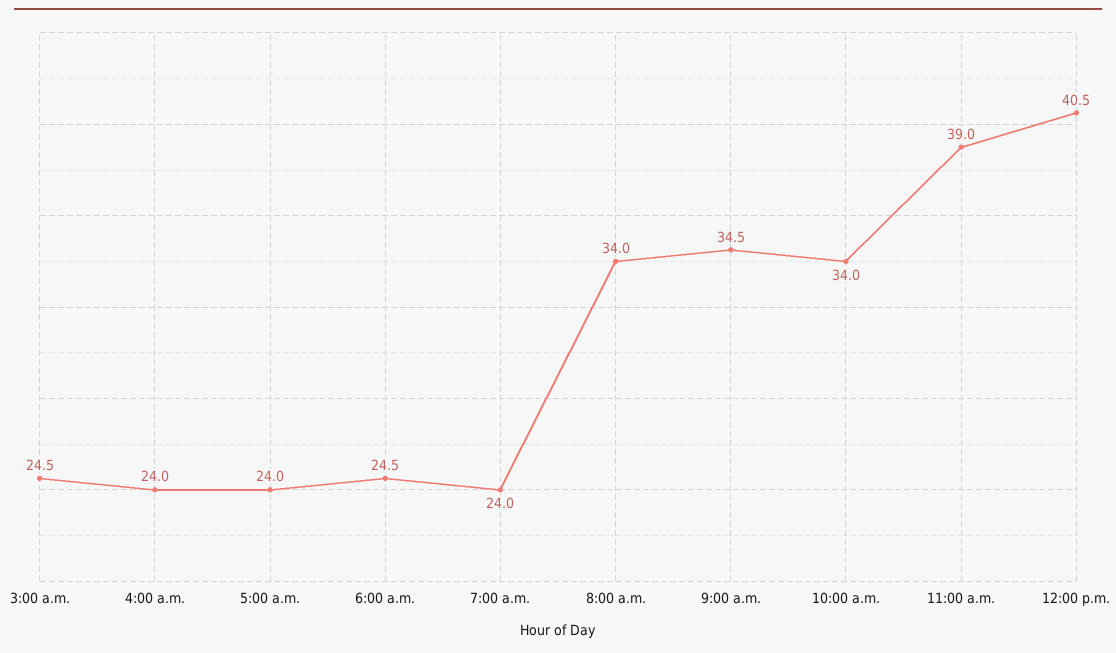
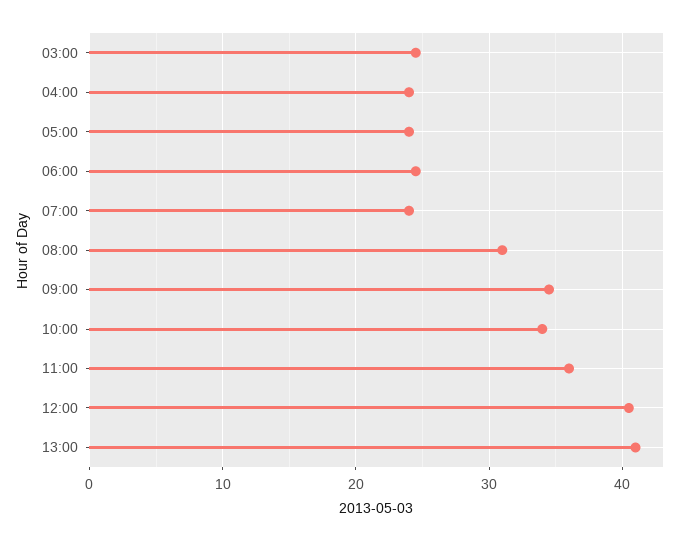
8:00 a.m.: 34 -> 31
11:00 a.m.: 39 -> 36
13:00: none -> 41

